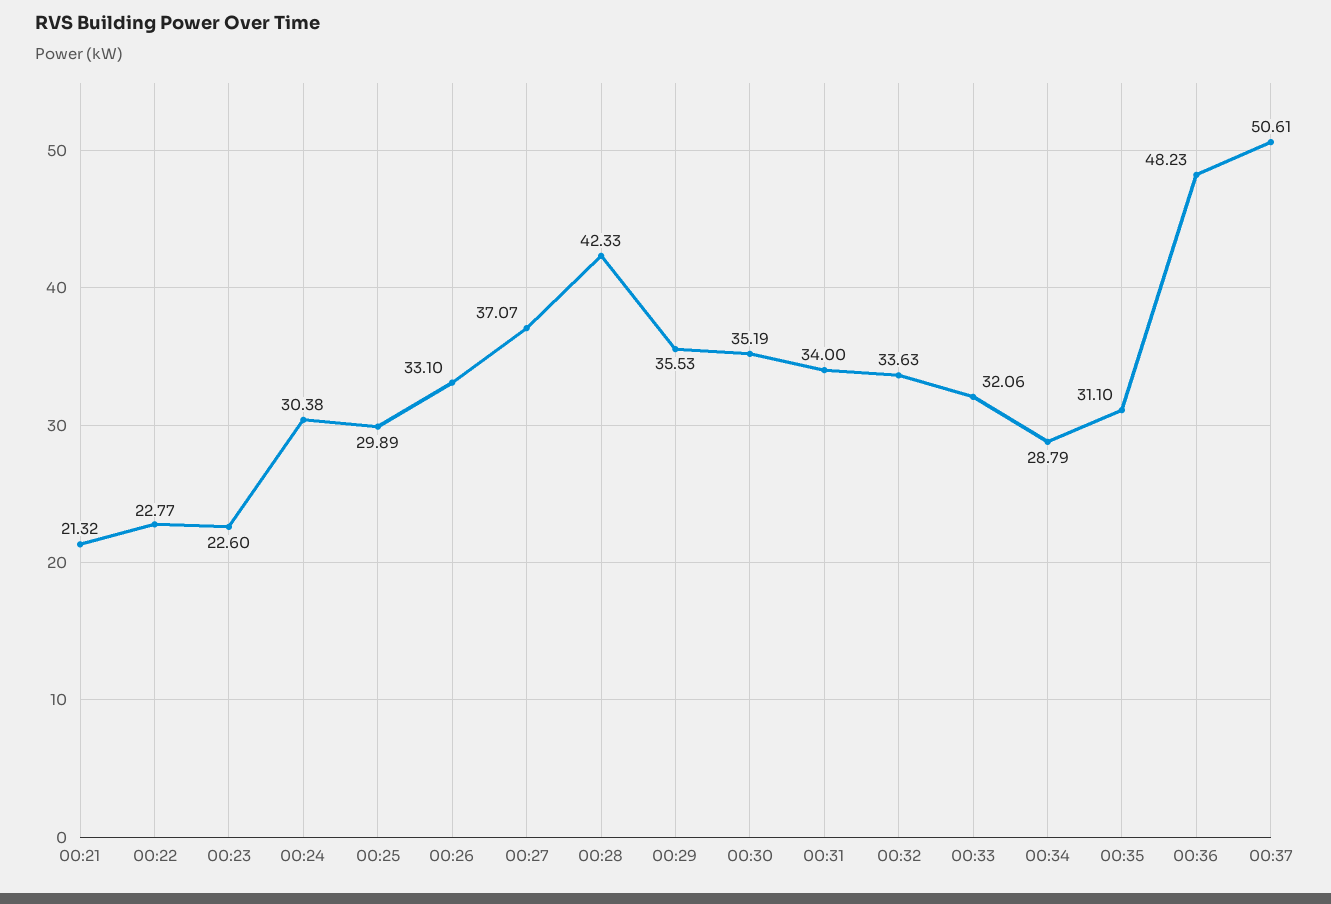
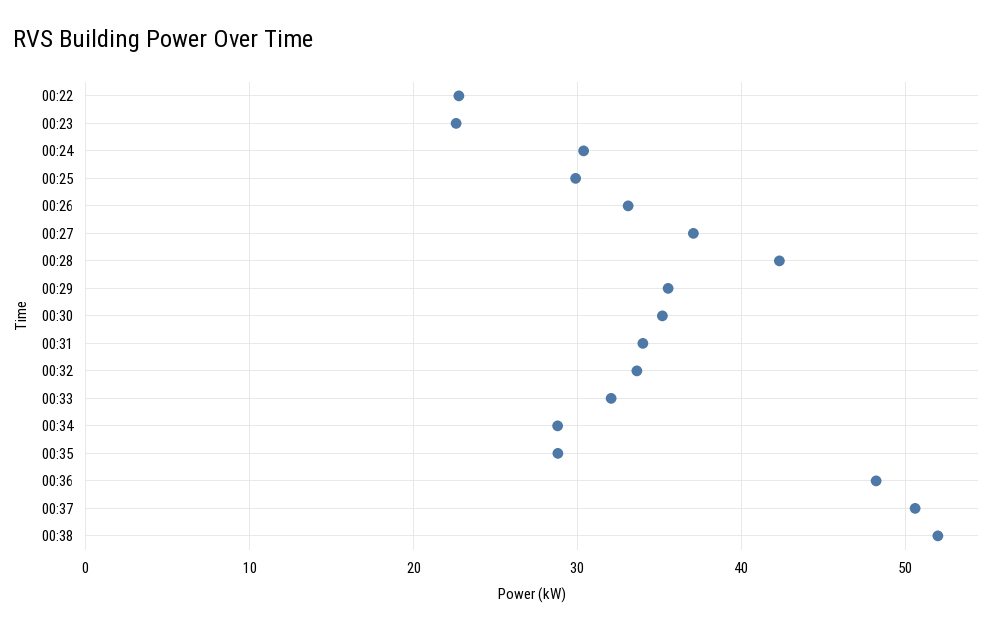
00:21: 21.32 -> none
00:35: 31.1 -> 29
00:38: none -> 52

